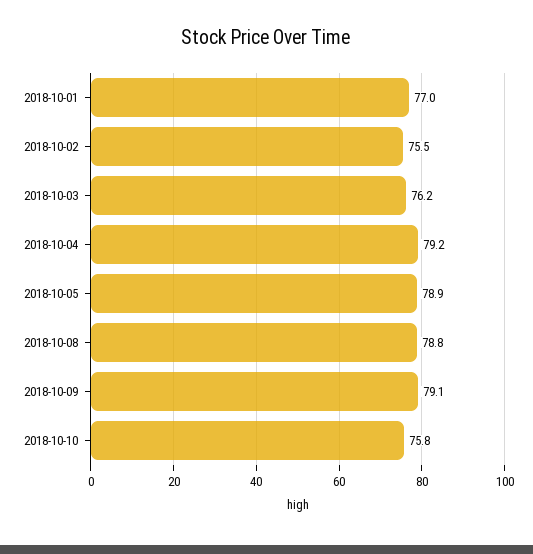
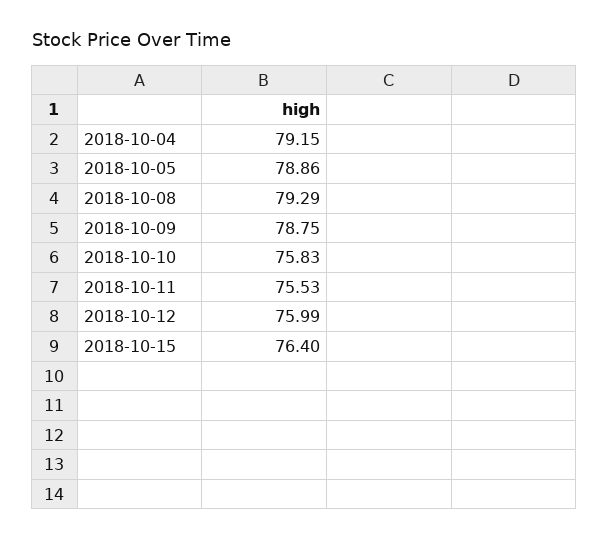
2018-10-01: 77 -> none
2018-10-02: 75.5 -> none
2018-10-03: 76.2 -> none
2018-10-08: 78.8 -> 79.29
2018-10-09: 79.1 -> 78.75
2018-10-11: none -> 75.53
2018-10-12: none -> 75.99
2018-10-15: none -> 76.4

